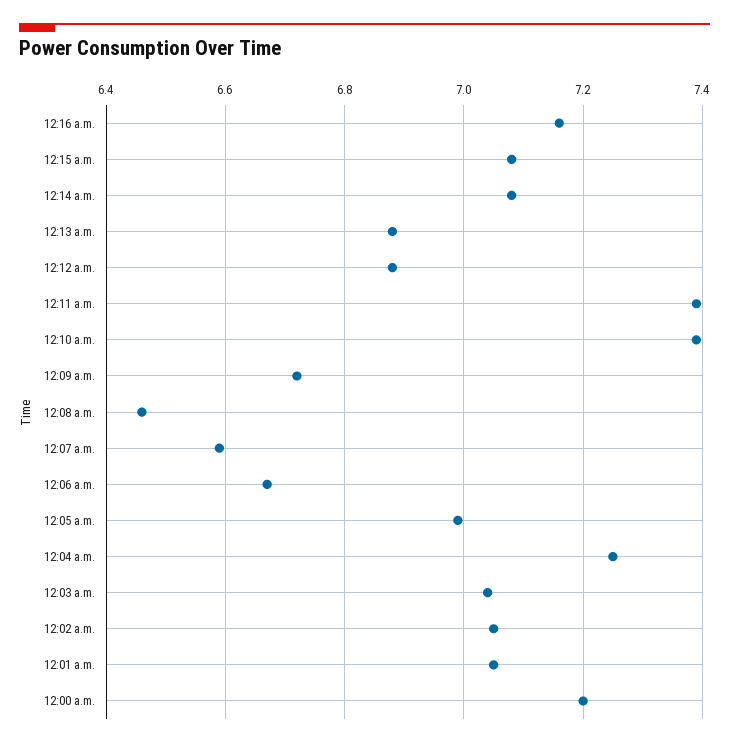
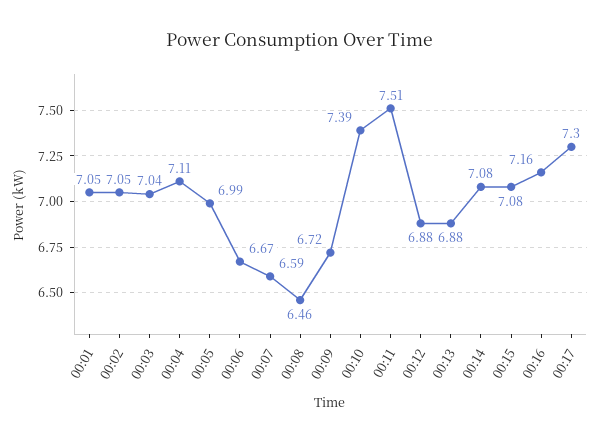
12:11 a.m.: 7.4 -> 7.51
12:04 a.m.: 7.25 -> 7.11
12:00 a.m.: 7.2 -> none
00:17: none -> 7.3

